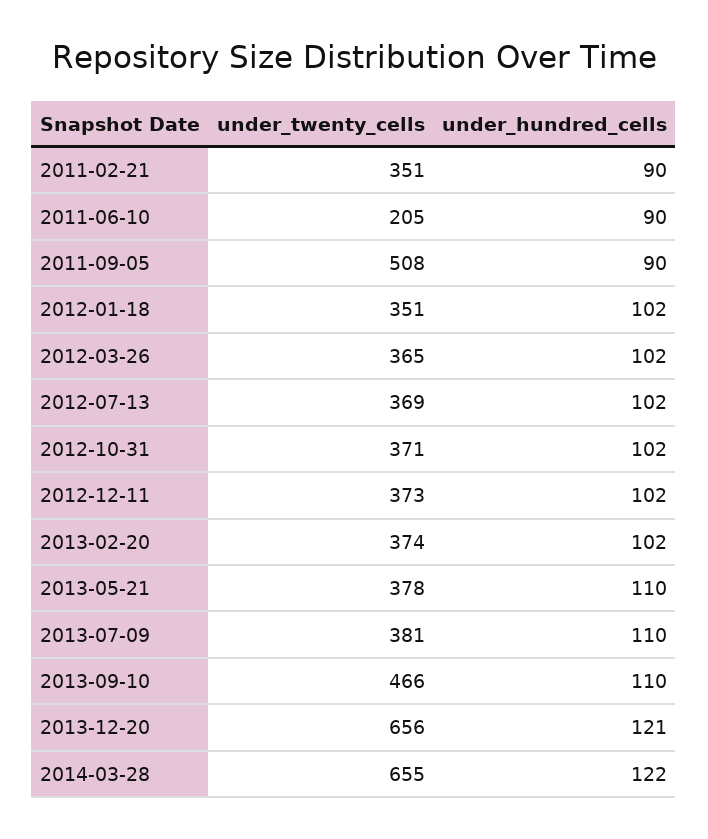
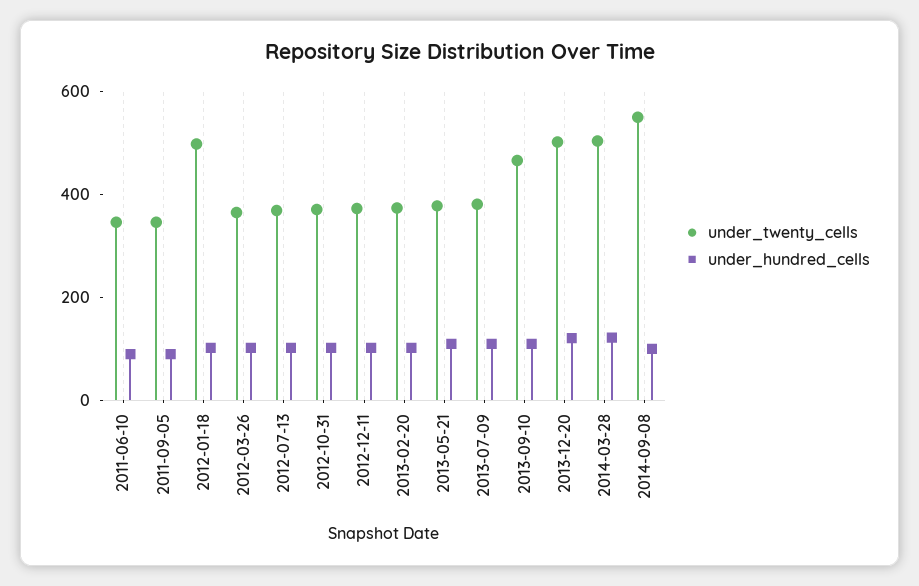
under_twenty_cells, 2011-02-21: 351 -> none
under_hundred_cells, 2011-02-21: 90 -> none
under_twenty_cells, 2011-06-10: 205 -> 350
under_twenty_cells, 2011-09-05: 508 -> 350
under_twenty_cells, 2012-01-18: 351 -> 500
under_twenty_cells, 2013-12-20: 656 -> 500
under_twenty_cells, 2014-03-28: 655 -> 500
under_twenty_cells, 2014-09-08: none -> 550
under_hundred_cells, 2014-09-08: none -> 100

